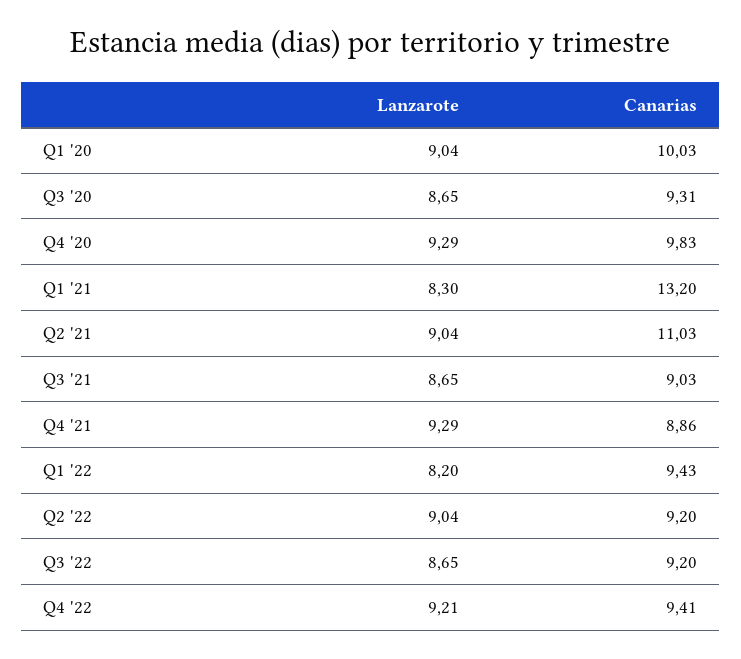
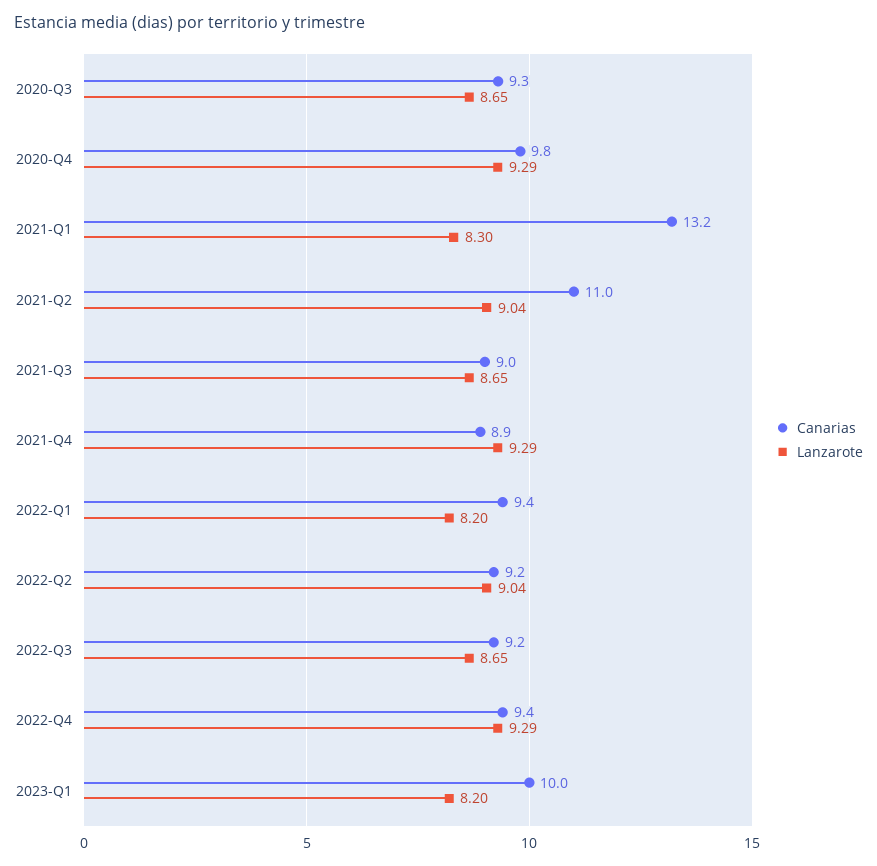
Lanzarote, Q1 '20: 9.04 -> none
Canarias, Q1 '20: 10.03 -> none
Lanzarote, Q4 '22: 9.21 -> 9.29
Canarias, 2023-Q1: none -> 10
Lanzarote, 2023-Q1: none -> 8.2

